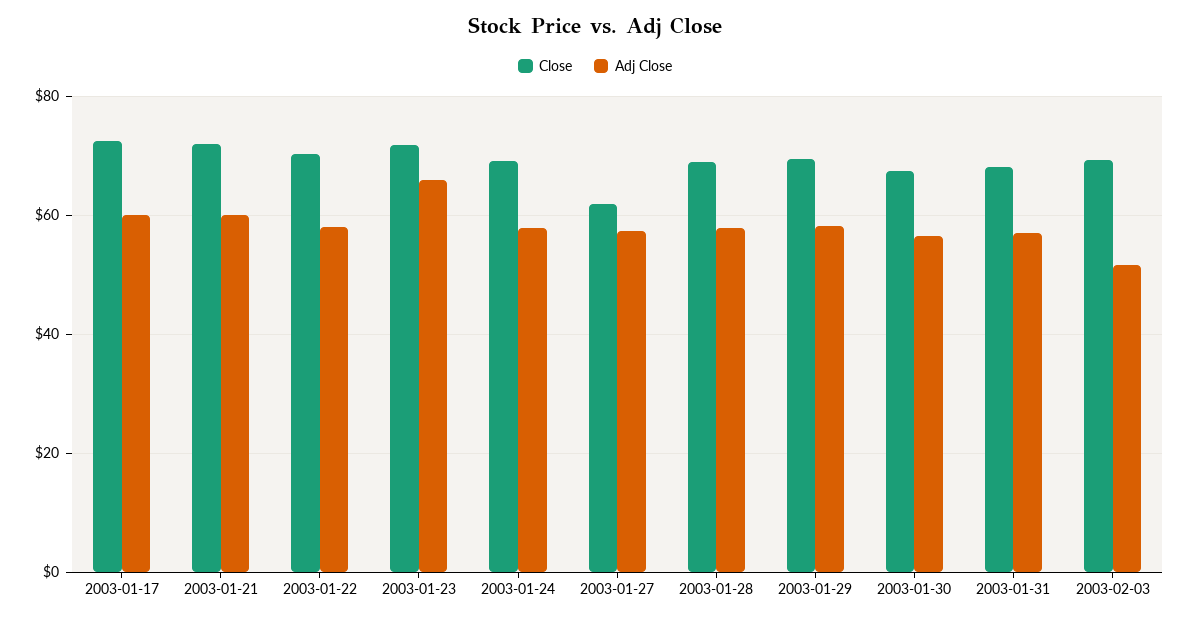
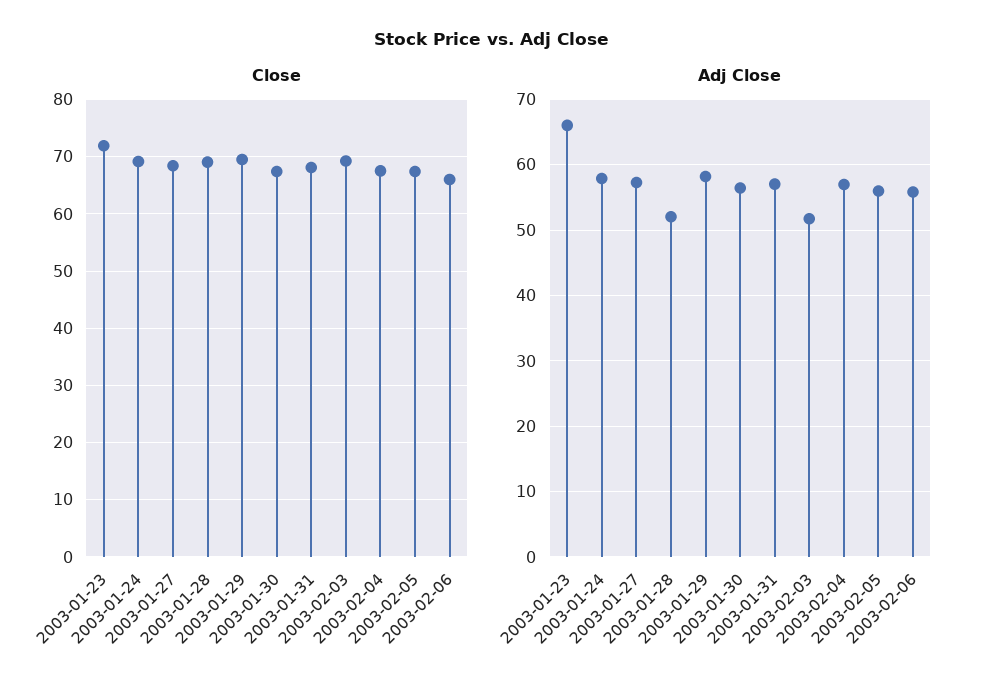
Close, 2003-01-17: 72 -> none
Adj Close, 2003-01-17: 60 -> none
Close, 2003-01-21: 72 -> none
Adj Close, 2003-01-21: 60 -> none
Close, 2003-01-22: 70 -> none
Adj Close, 2003-01-22: 58 -> none
Close, 2003-01-27: 62 -> 68
Adj Close, 2003-01-28: 58 -> 52
Close, 2003-02-04: none -> 68
Close, 2003-02-05: none -> 68
Close, 2003-02-06: none -> 66
Adj Close, 2003-02-04: none -> 57
Adj Close, 2003-02-05: none -> 56
Adj Close, 2003-02-06: none -> 56

